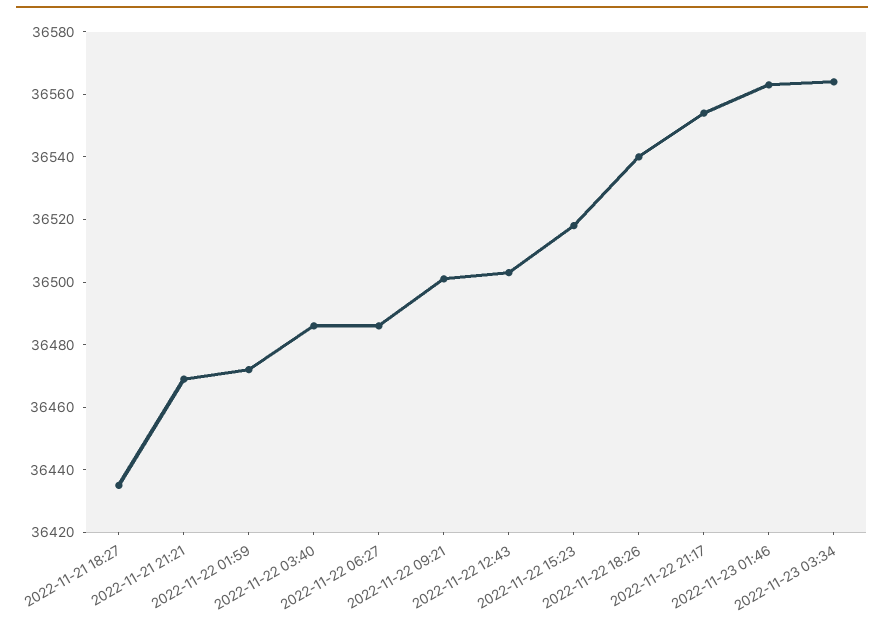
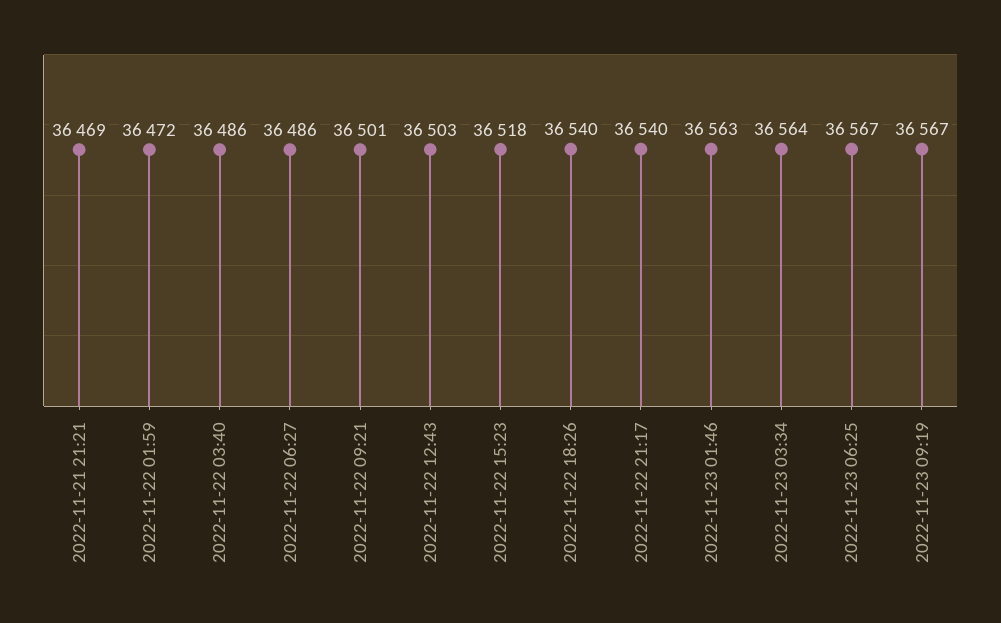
2022-11-21 18:27: 36435 -> none
2022-11-22 21:17: 36555 -> 36540
2022-11-23 06:25: none -> 36567
2022-11-23 09:19: none -> 36567

